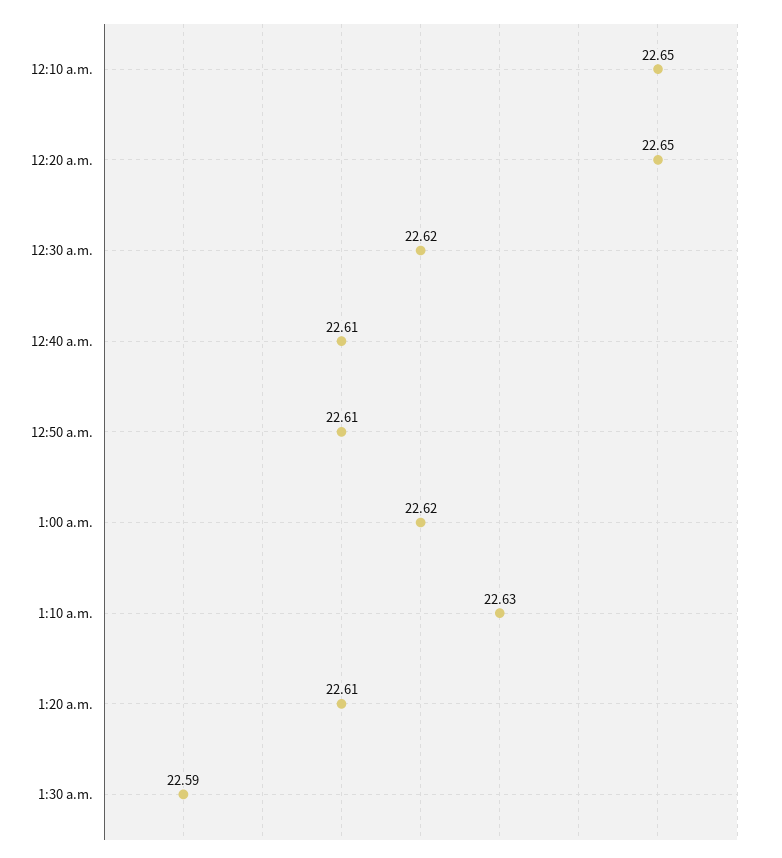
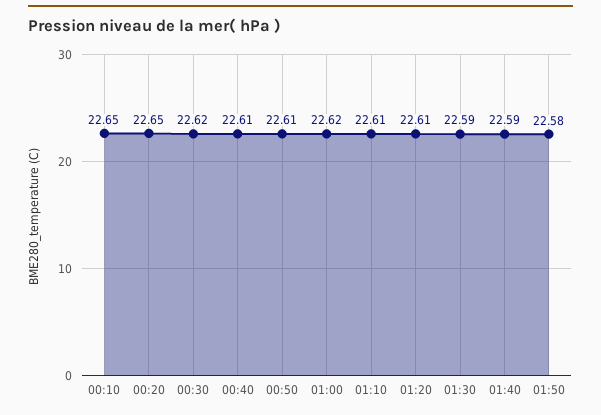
1:10 a.m.: 22.63 -> 22.61
01:40: none -> 22.59
01:50: none -> 22.58

